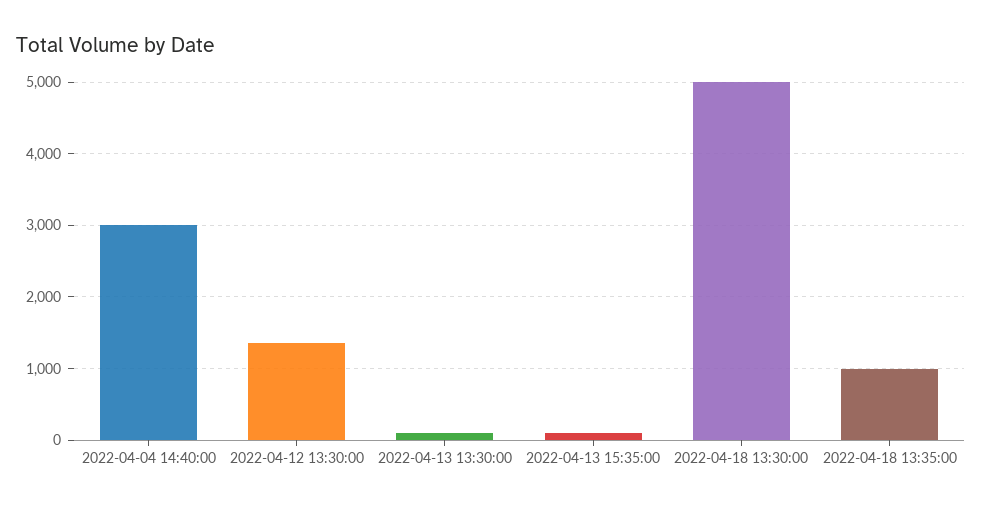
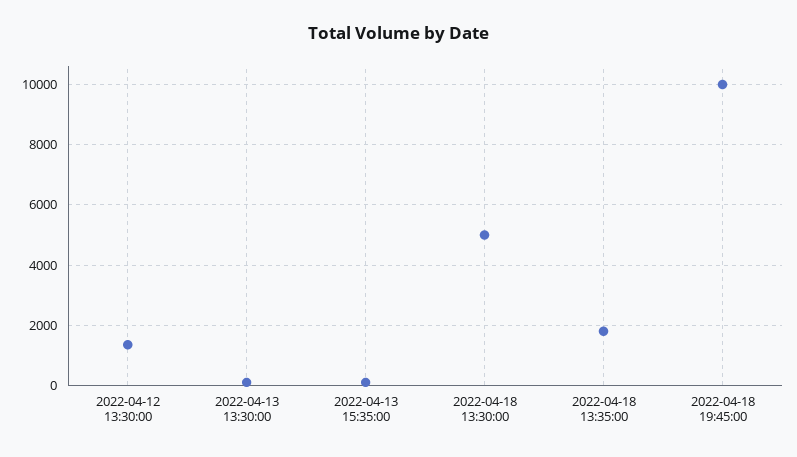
2022-04-04 14:40:00: 3000 -> none
2022-04-18 13:35:00: 1000 -> 1800
2022-04-18 19:45:00: none -> 10000

